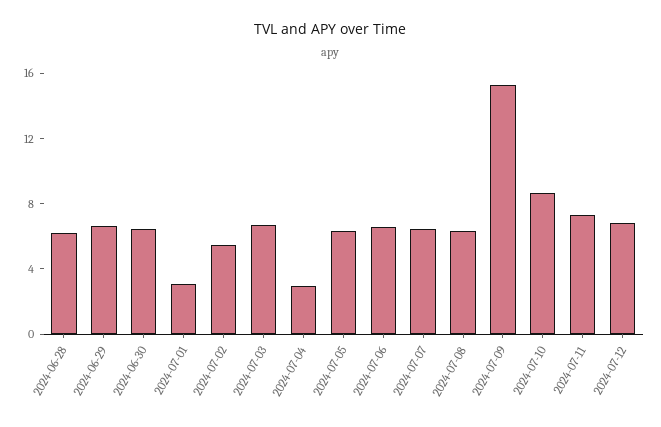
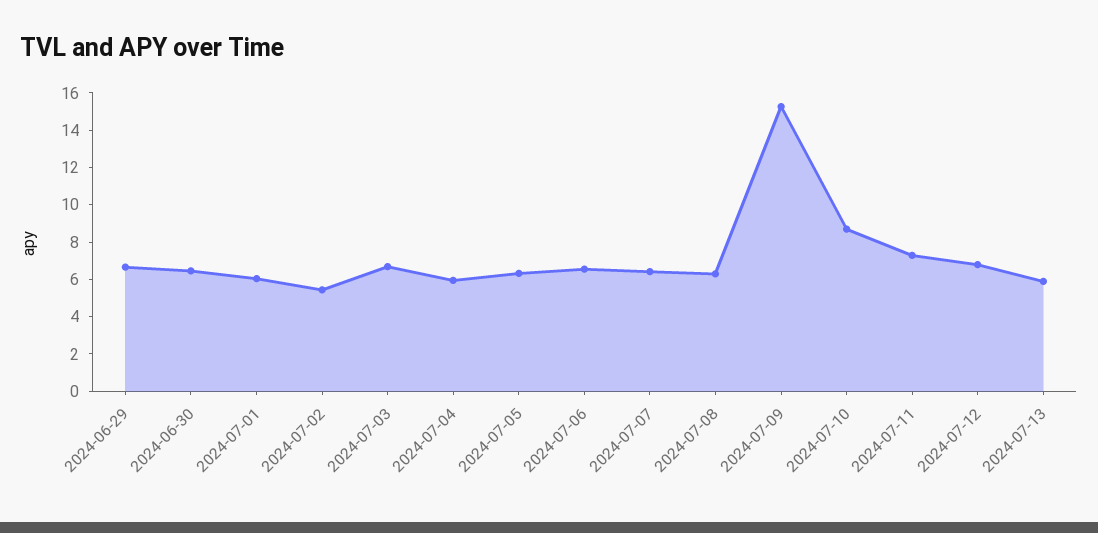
2024-06-28: 6 -> none
2024-07-01: 3 -> 6
2024-07-04: 3 -> 6
2024-07-13: none -> 6

